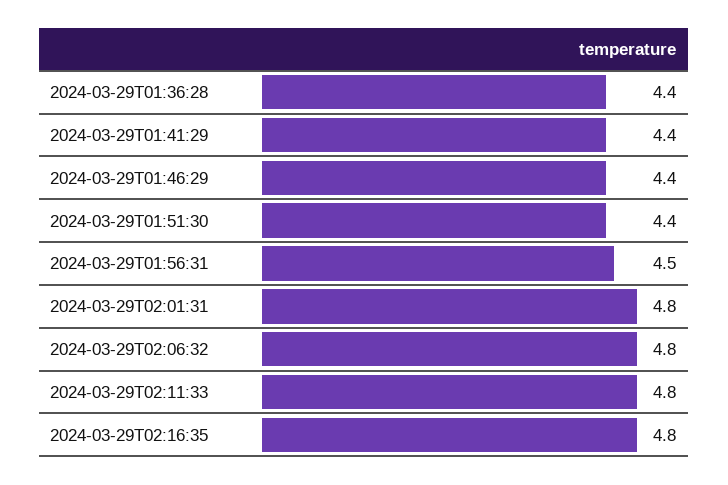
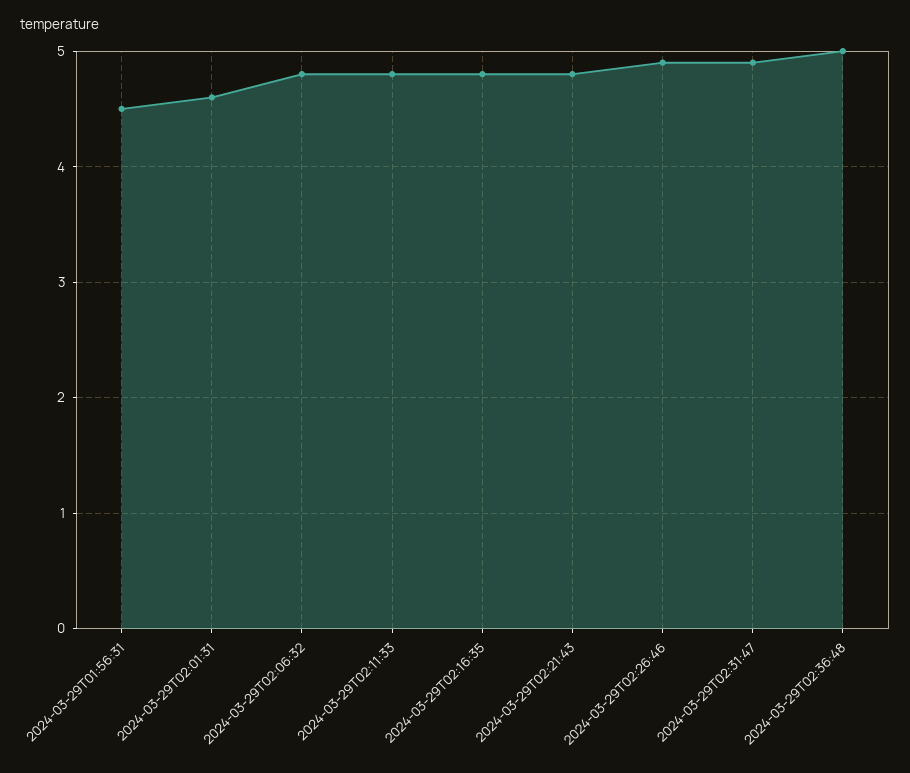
2024-03-29T01:36:28: 4.4 -> none
2024-03-29T01:41:29: 4.4 -> none
2024-03-29T01:46:29: 4.4 -> none
2024-03-29T01:51:30: 4.4 -> none
2024-03-29T02:01:31: 4.8 -> 4.6
2024-03-29T02:21:43: none -> 4.8
2024-03-29T02:26:46: none -> 4.9
2024-03-29T02:31:47: none -> 4.9
2024-03-29T02:36:48: none -> 5

